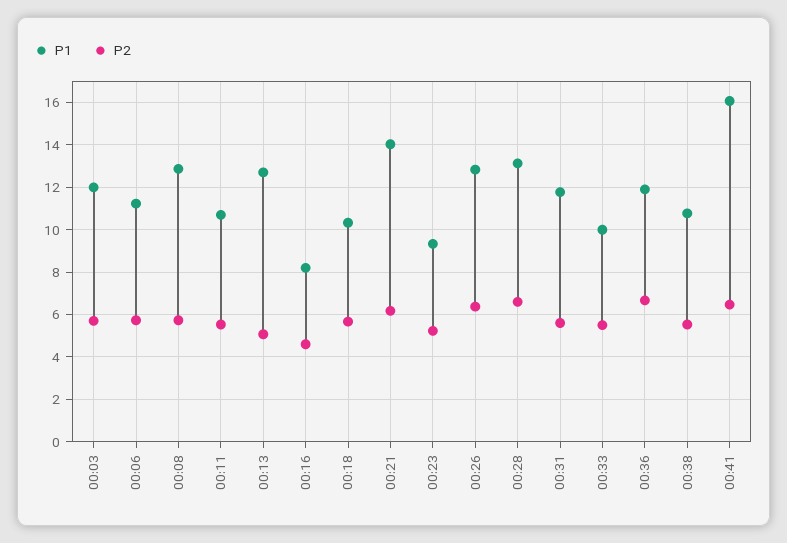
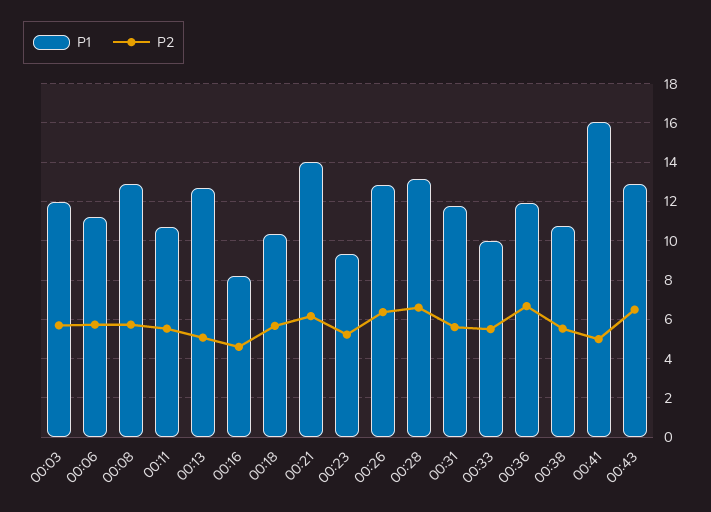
P2, 00:41: 6.5 -> 5
P1, 00:43: none -> 13
P2, 00:43: none -> 6.5

